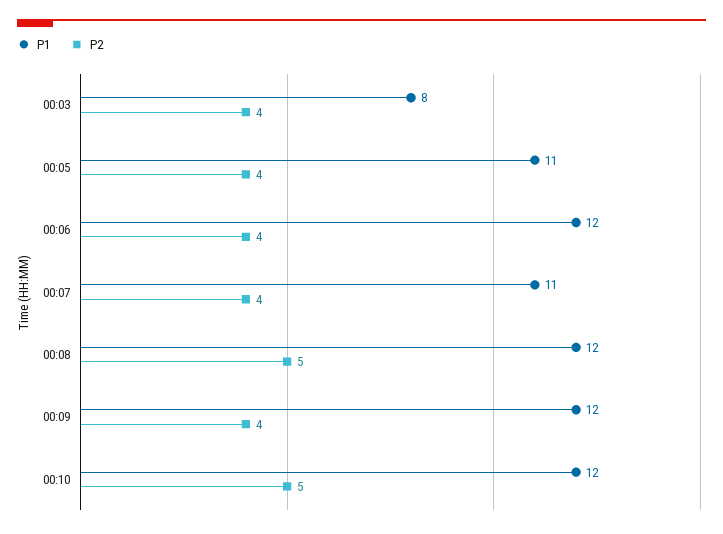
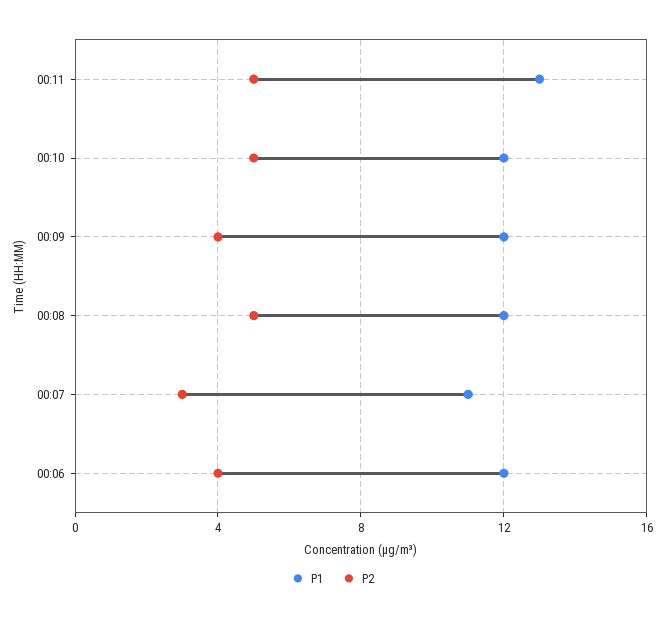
P1, 00:03: 8 -> none
P2, 00:03: 4 -> none
P1, 00:05: 11 -> none
P2, 00:05: 4 -> none
P2, 00:07: 4 -> 3
P1, 00:11: none -> 13
P2, 00:11: none -> 5

